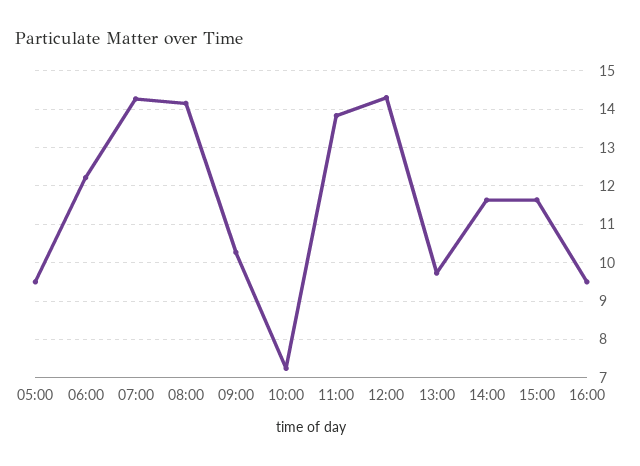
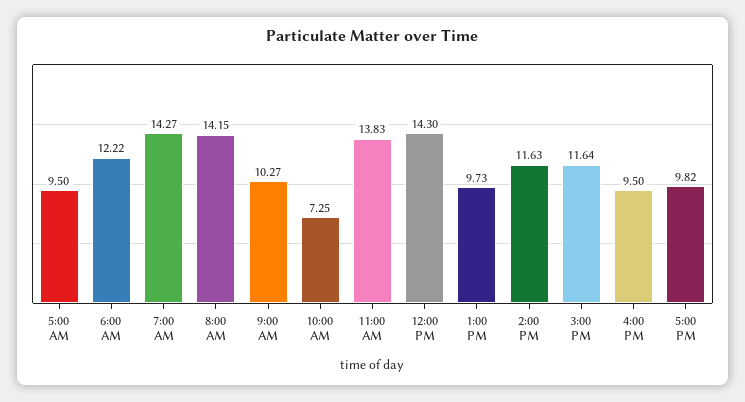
5:00 PM: none -> 9.82

